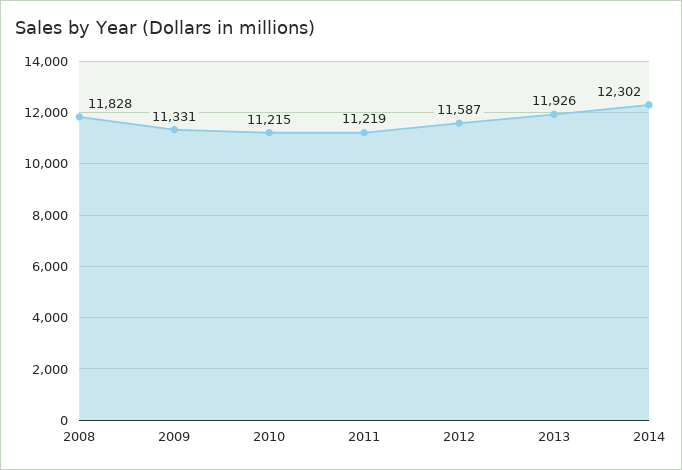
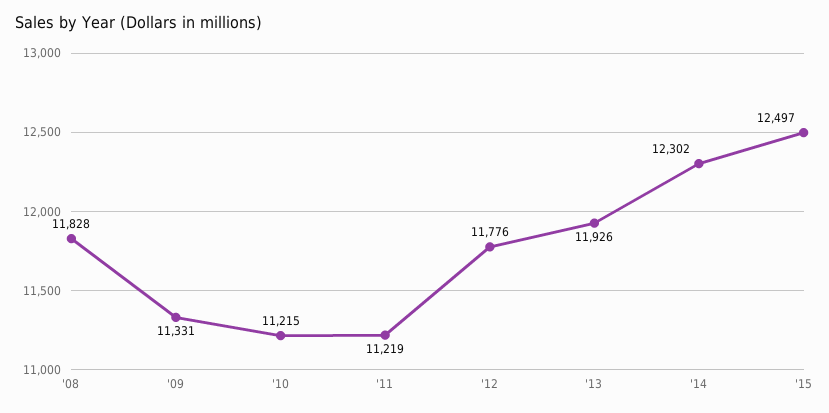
2012: 11587 -> 11776
'15: none -> 12497

